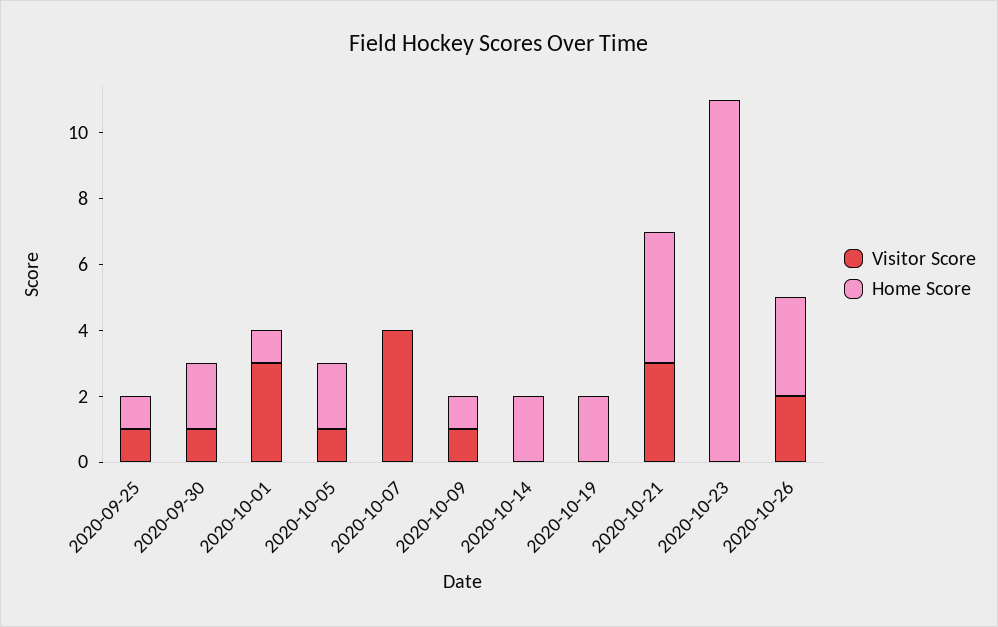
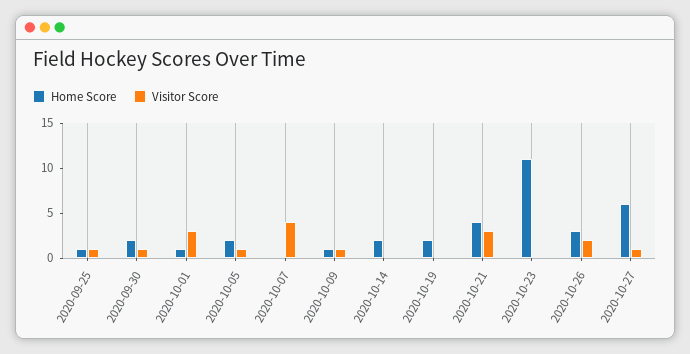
Home Score, 2020-10-27: none -> 6
Visitor Score, 2020-10-27: none -> 1

